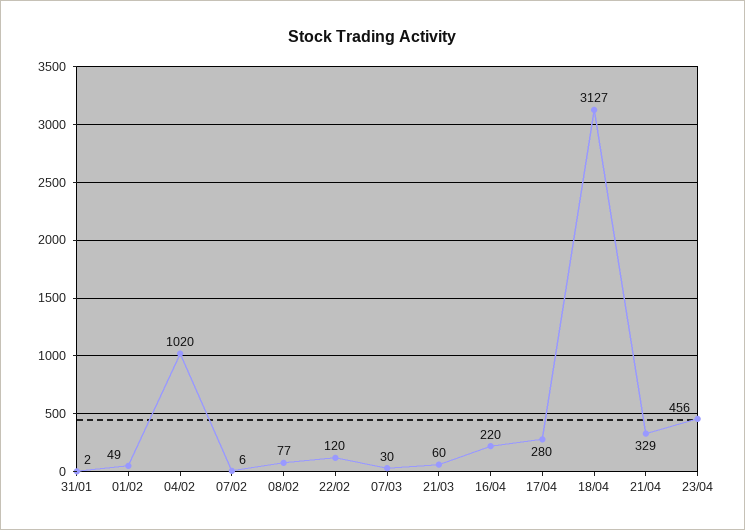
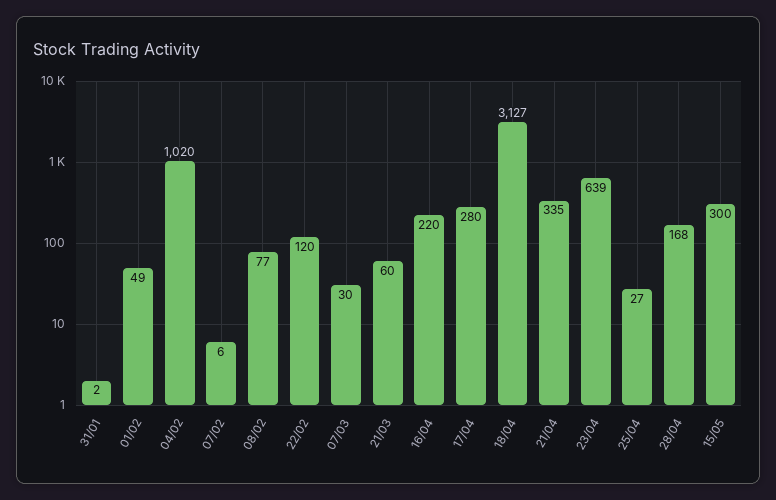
21/04: 329 -> 335
23/04: 456 -> 639
25/04: none -> 27
28/04: none -> 168
15/05: none -> 300

